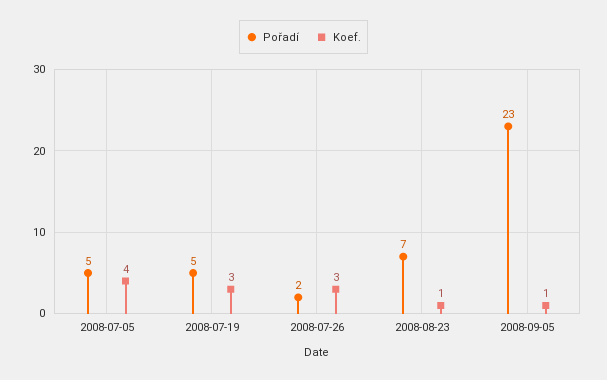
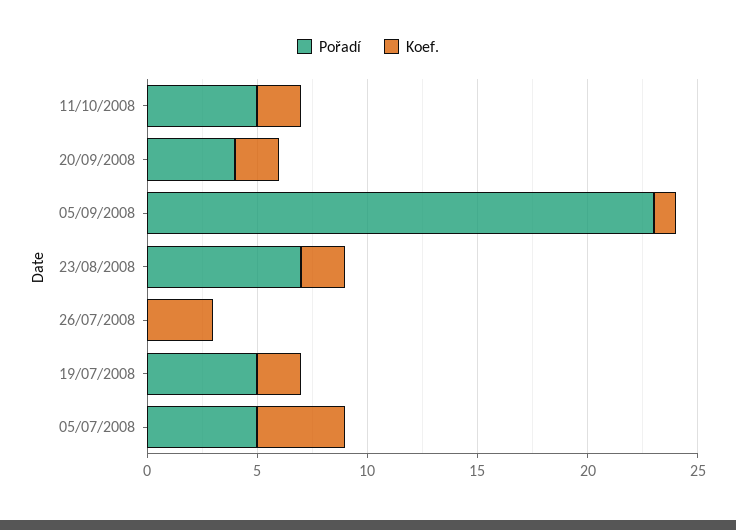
Koef., 2008-07-19: 3 -> 2
Pořadí, 2008-07-26: 2 -> 0
Koef., 2008-08-23: 1 -> 2
Pořadí, 11/10/2008: none -> 5
Koef., 11/10/2008: none -> 2
Pořadí, 20/09/2008: none -> 4
Koef., 20/09/2008: none -> 2

